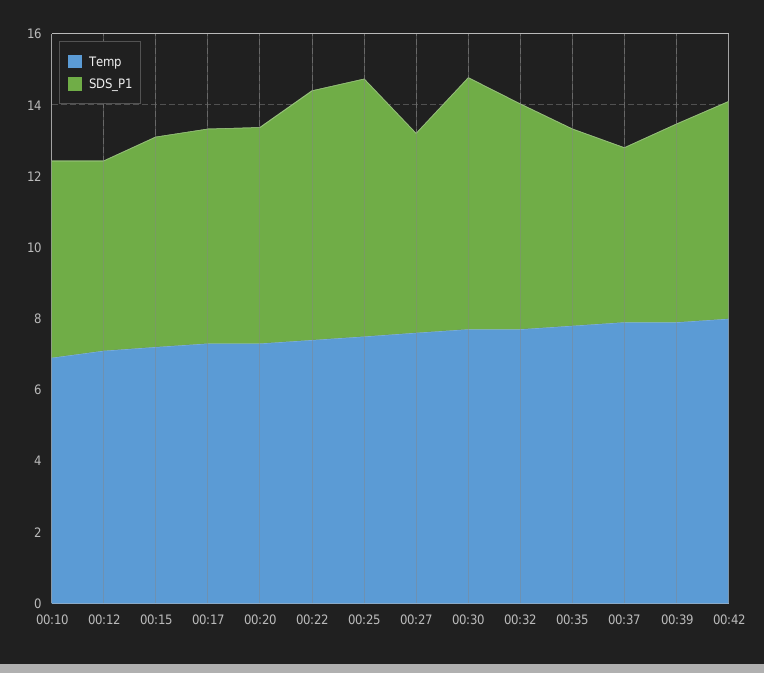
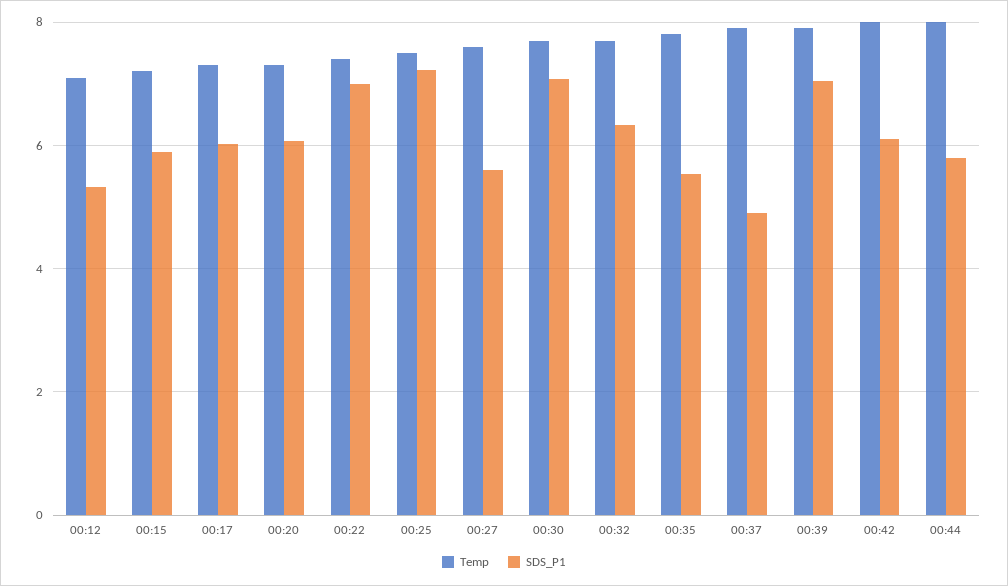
Temp, 00:10: 7 -> none
SDS_P1, 00:10: 5.5 -> none
SDS_P1, 00:39: 5.5 -> 7
Temp, 00:44: none -> 8
SDS_P1, 00:44: none -> 5.8

